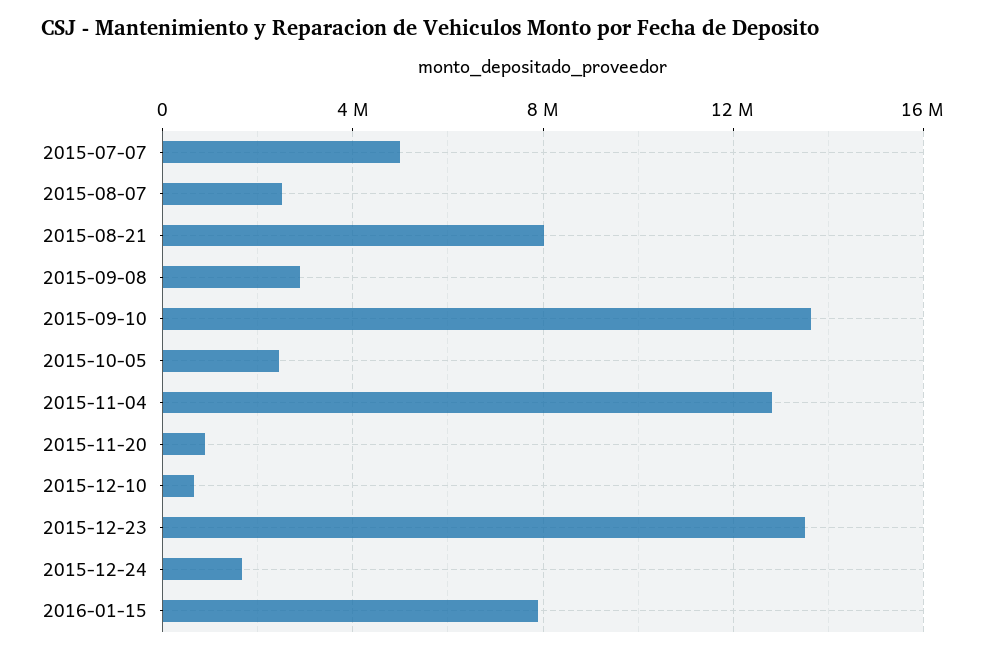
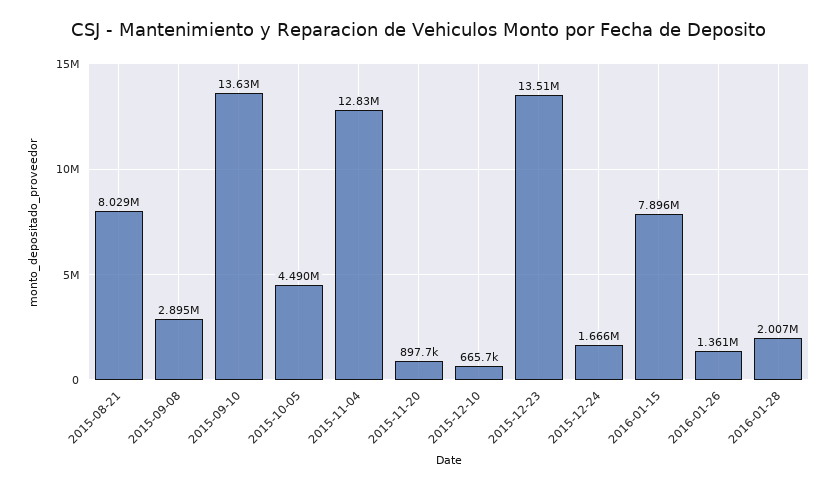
2015-07-07: 5000000 -> none
2015-08-07: 2500000 -> none
2015-10-05: 2500000 -> 4490000
2016-01-26: none -> 1361000
2016-01-28: none -> 2007000

